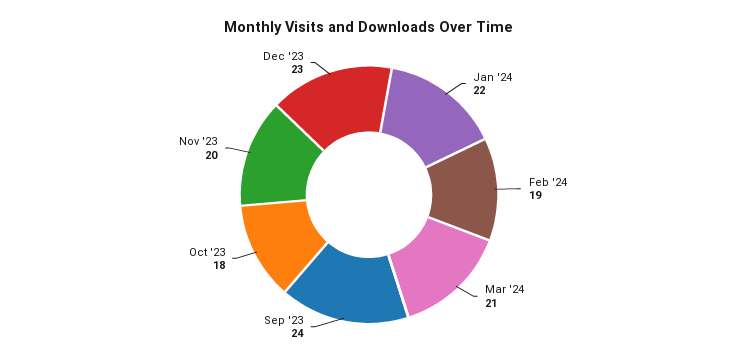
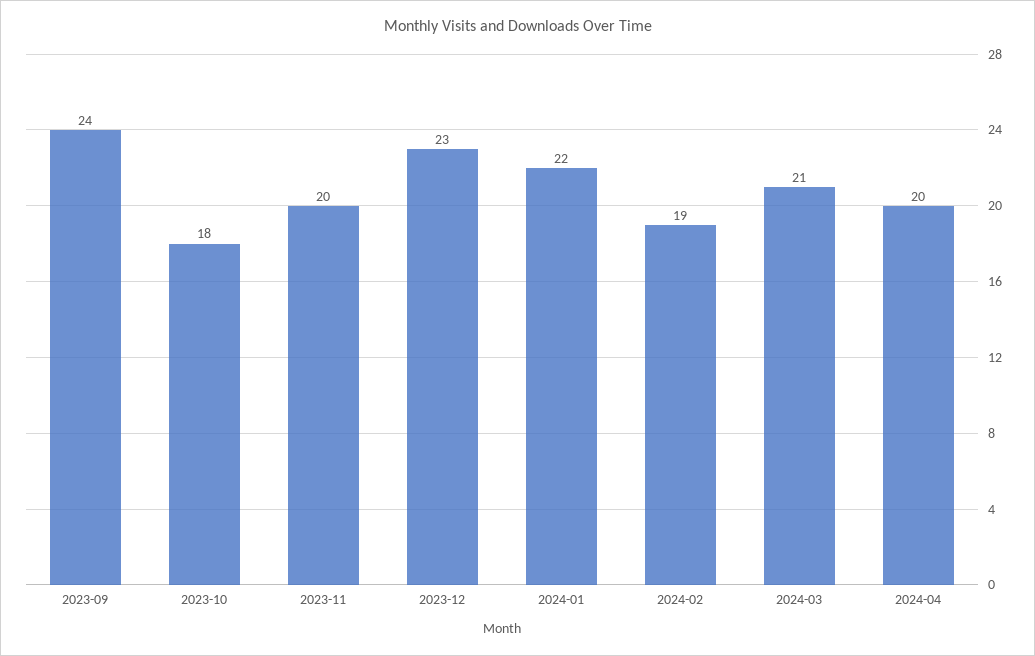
2024-04: none -> 20

